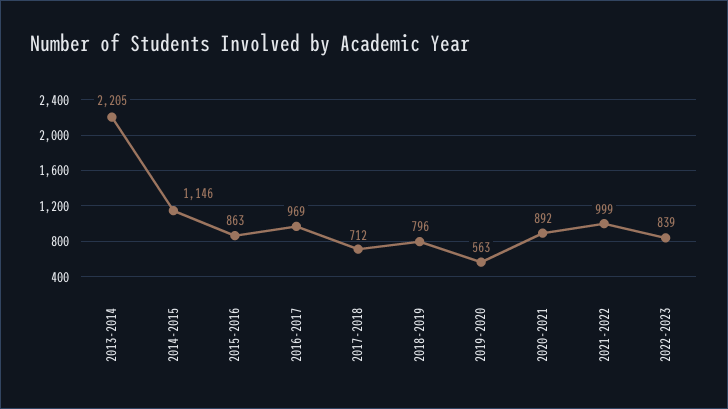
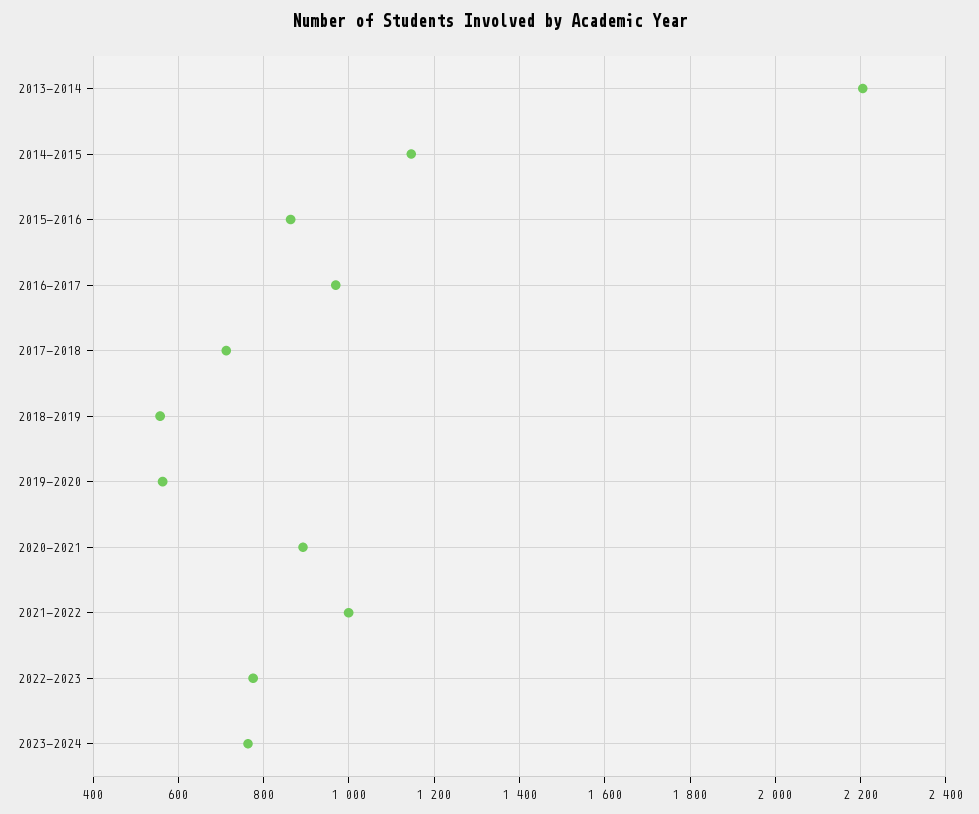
2018-2019: 796 -> 560
2022-2023: 839 -> 780
2023-2024: none -> 760

